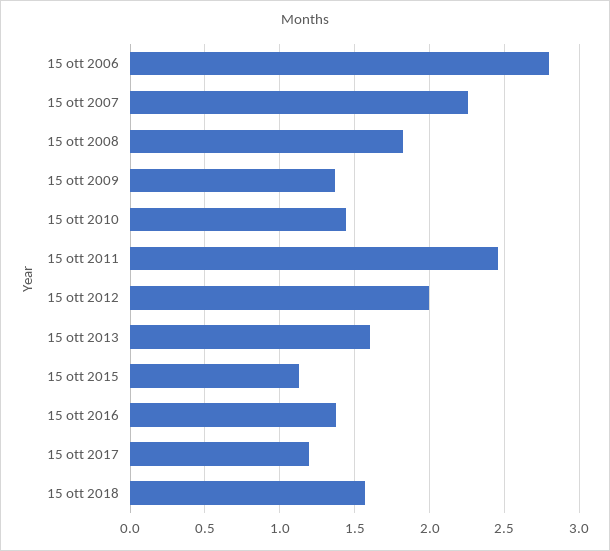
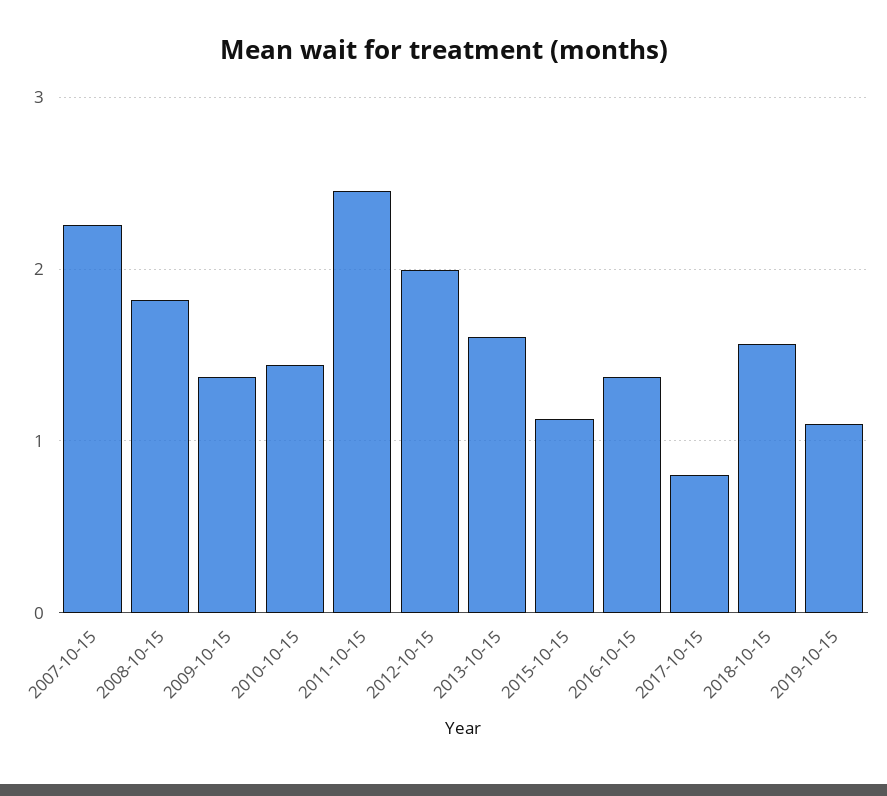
15 ott 2006: 2.8 -> none
15 ott 2017: 1.2 -> 0.8
2019-10-15: none -> 1.1

